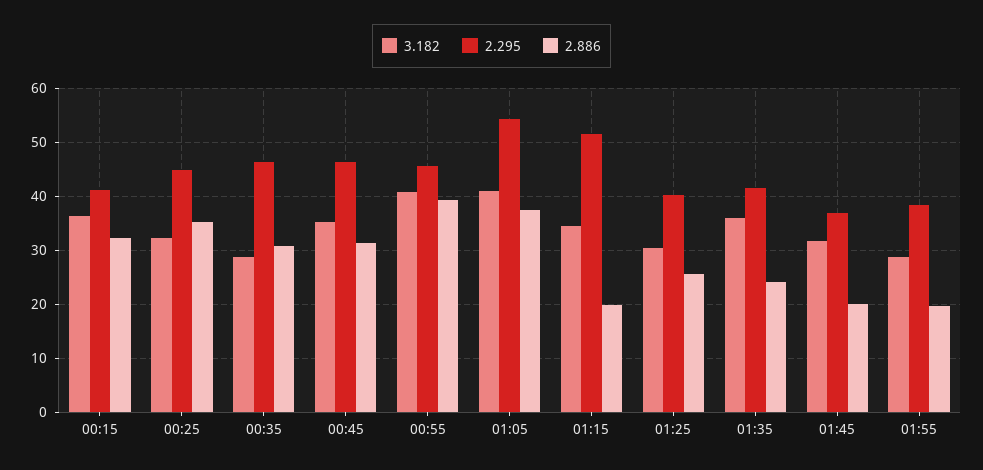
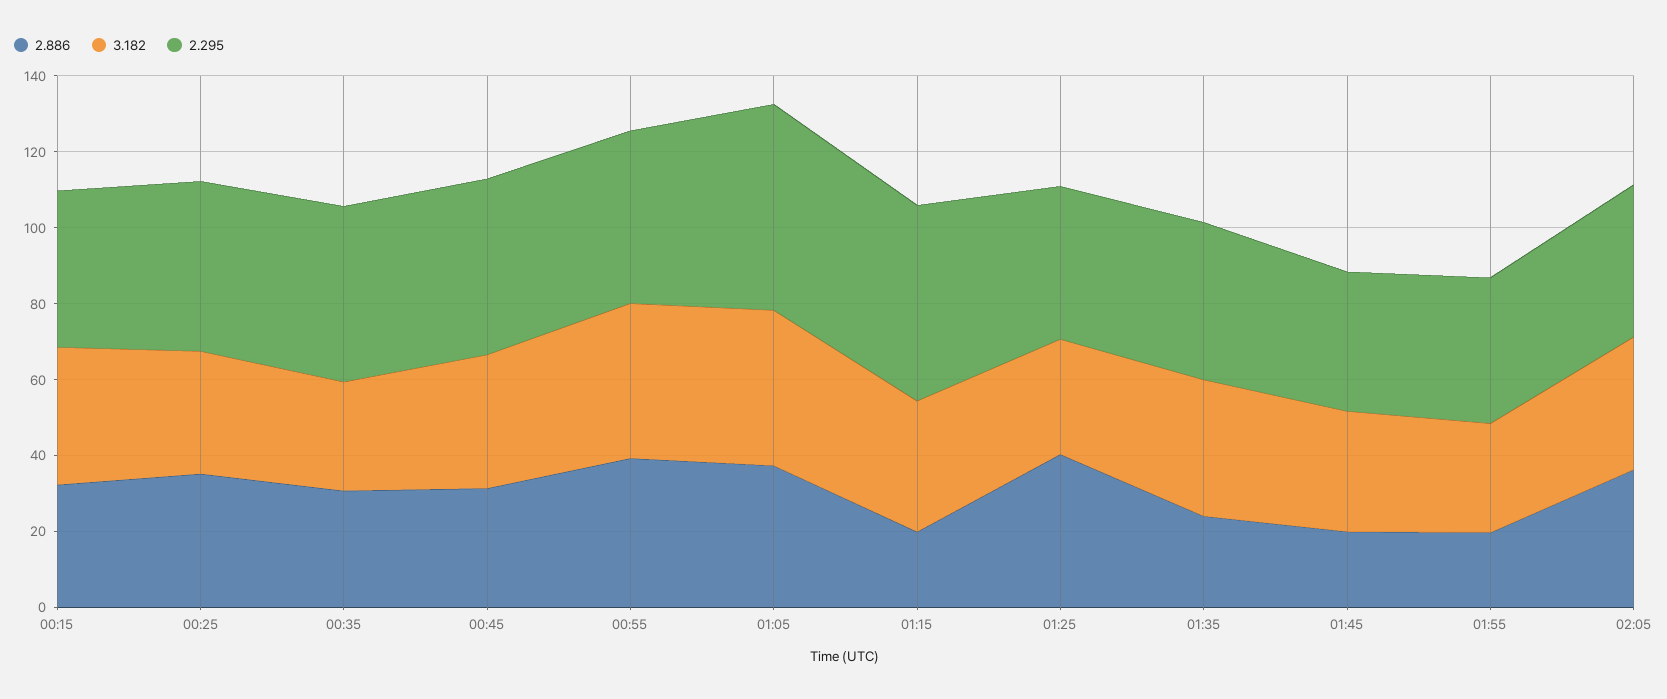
2.886, 01:25: 26 -> 40
2.886, 02:05: none -> 35
3.182, 02:05: none -> 35
2.295, 02:05: none -> 40

